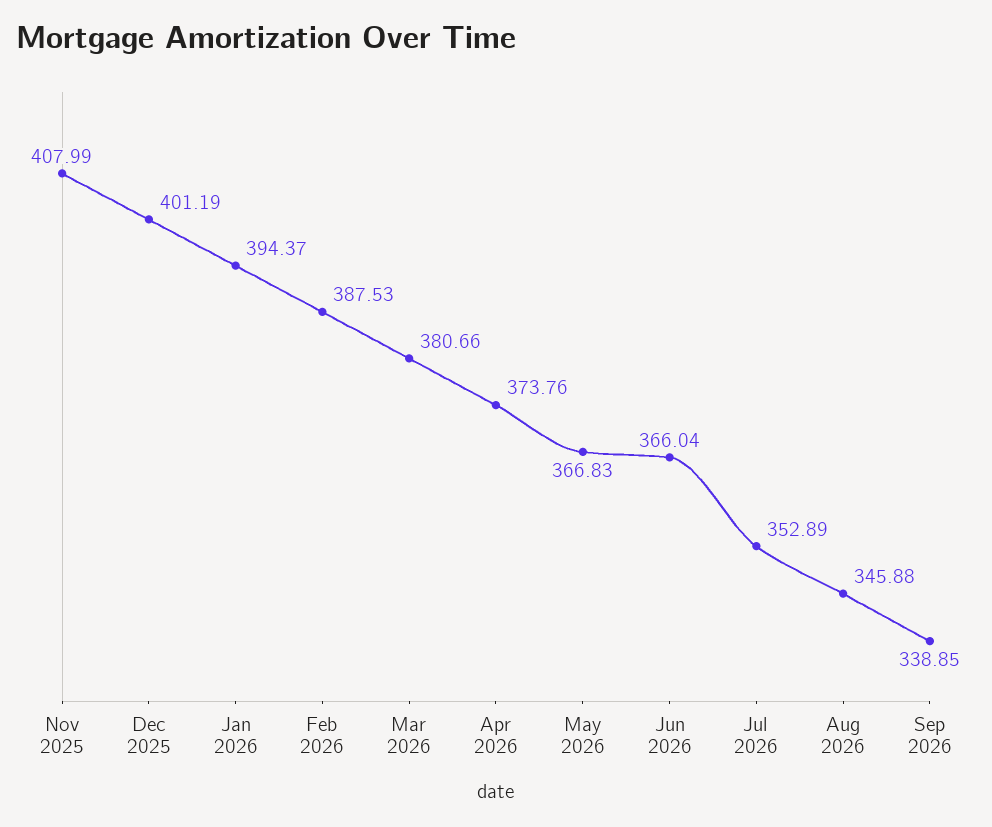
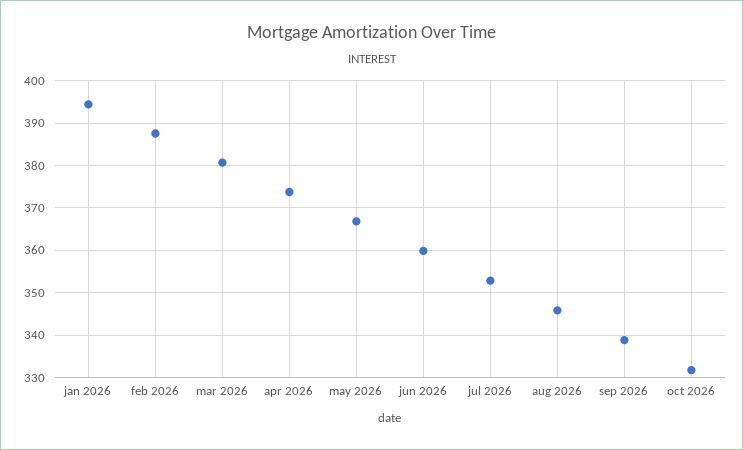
Nov 2025: 407.99 -> none
Dec 2025: 401.19 -> none
Jun 2026: 366.04 -> 360
oct 2026: none -> 332

